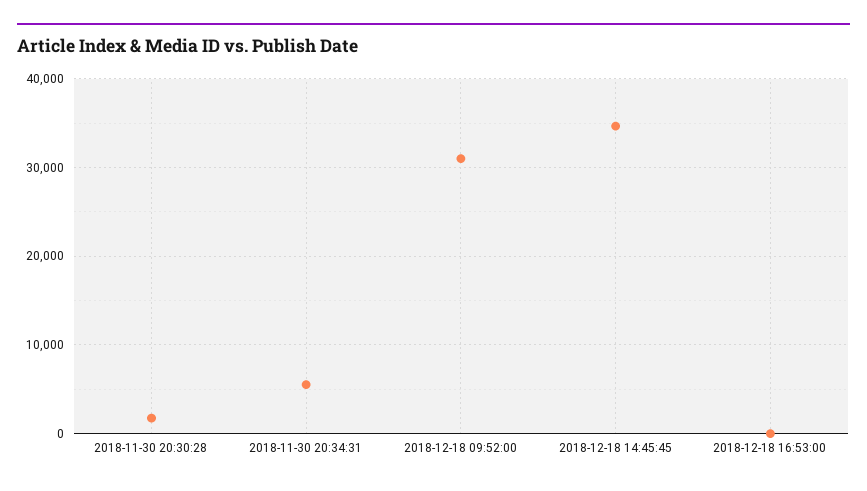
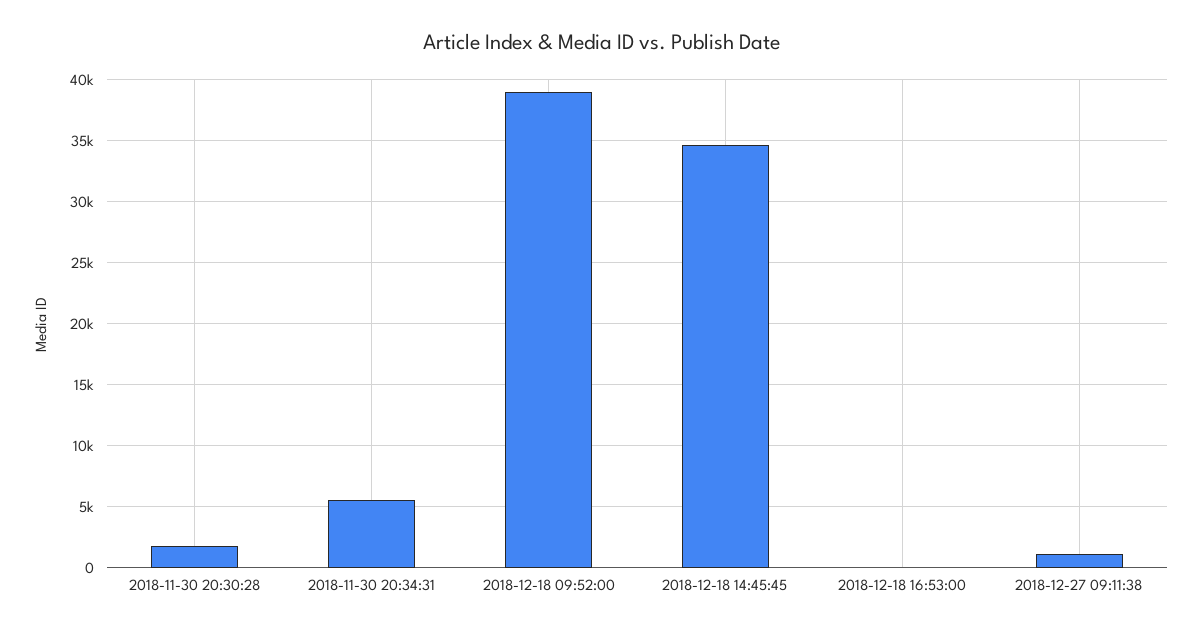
2018-12-18 09:52:00: 31000 -> 39000
2018-12-27 09:11:38: none -> 1000

